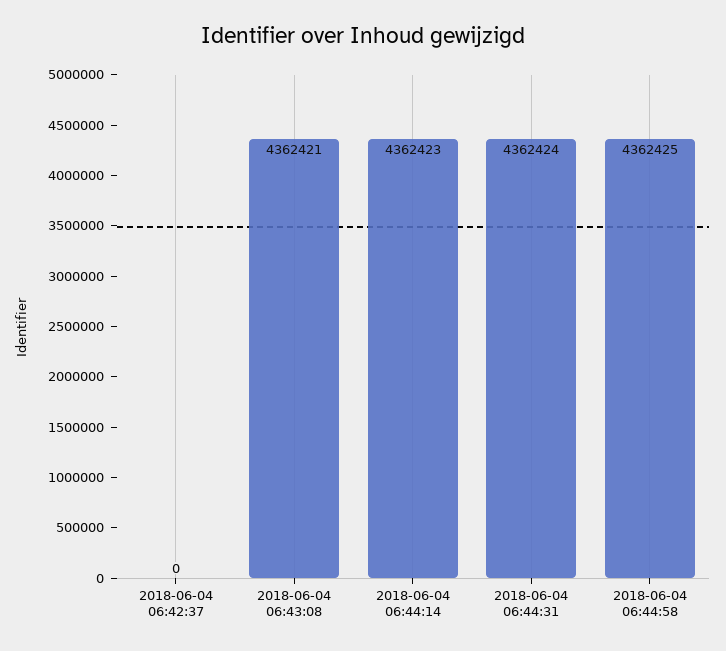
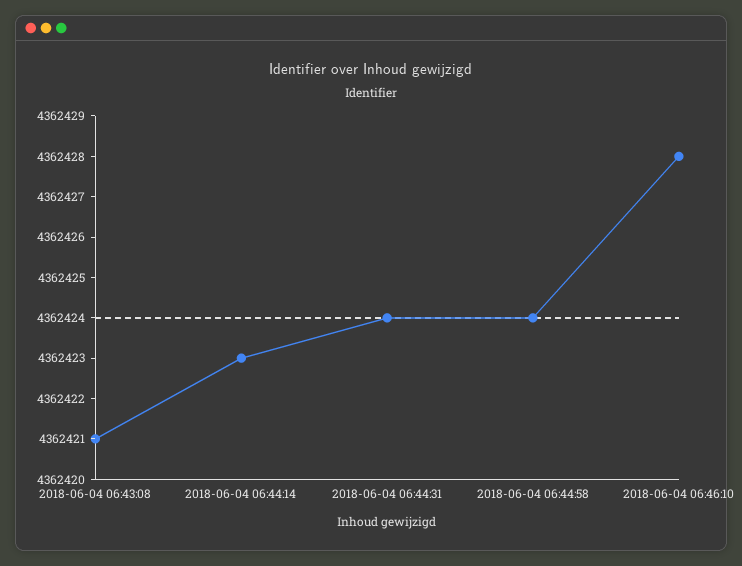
2018-06-04 06:42:37: 0 -> none
2018-06-04 06:44:58: 4362425 -> 4362424
2018-06-04 06:46:10: none -> 4362428

